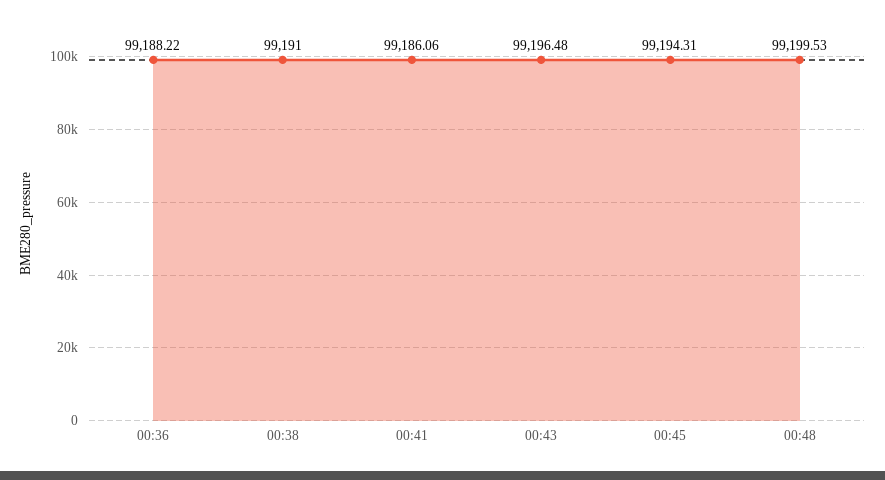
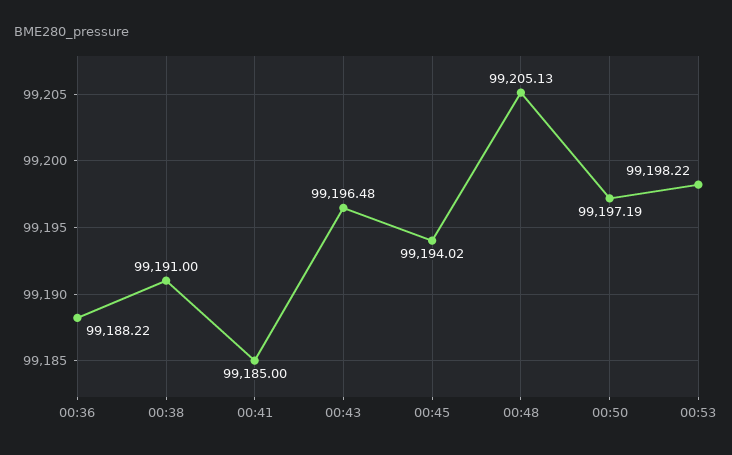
00:41: 99186.06 -> 99185
00:45: 99194.31 -> 99194.02
00:48: 99199.53 -> 99205.13
00:50: none -> 99197.19
00:53: none -> 99198.22

